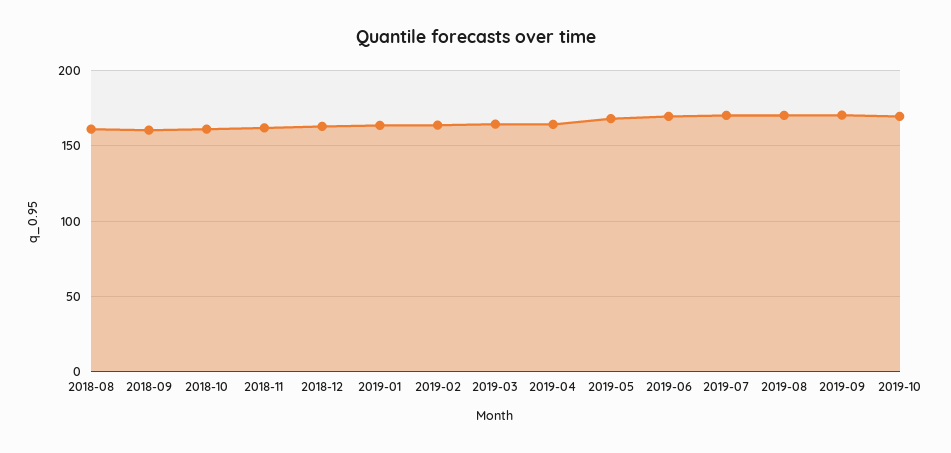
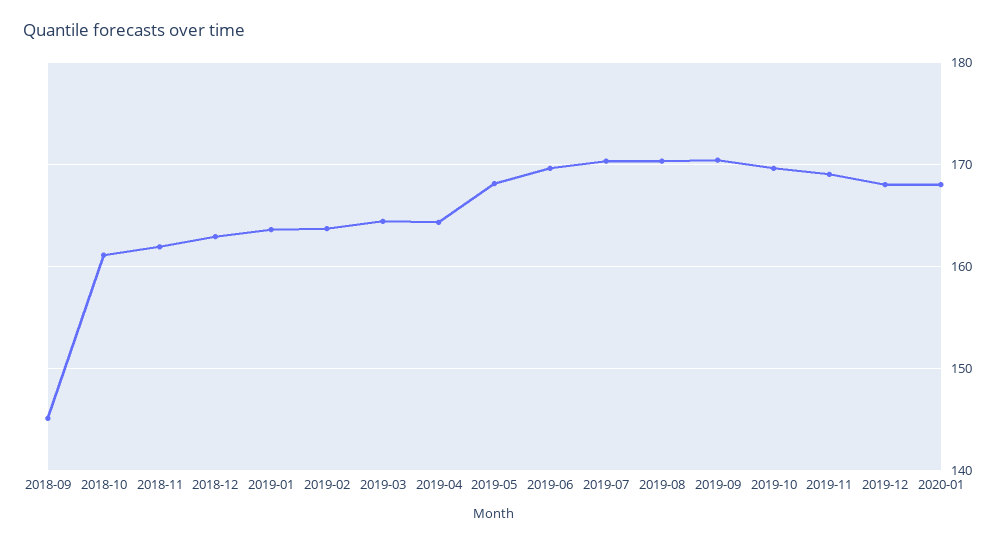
2018-08: 160 -> none
2018-09: 160 -> 145
2019-11: none -> 169
2019-12: none -> 168
2020-01: none -> 168

